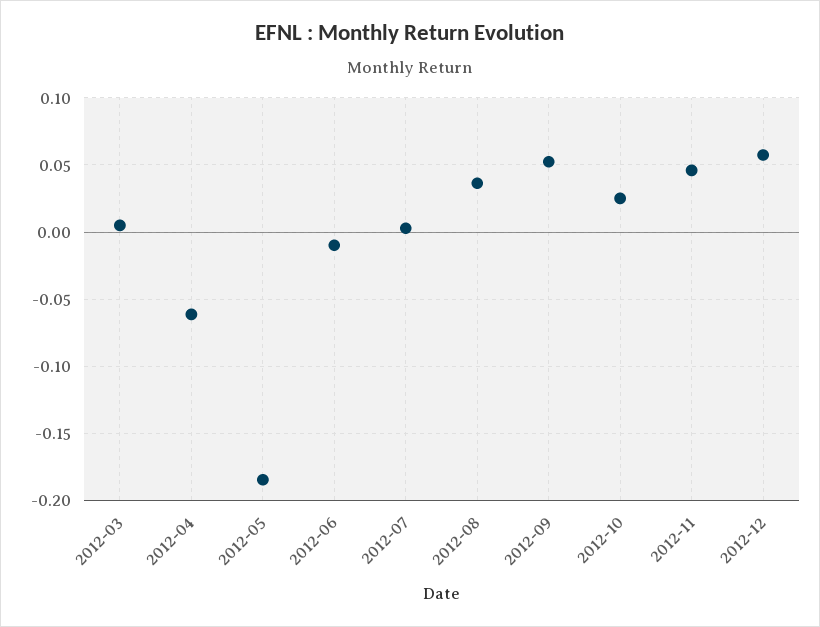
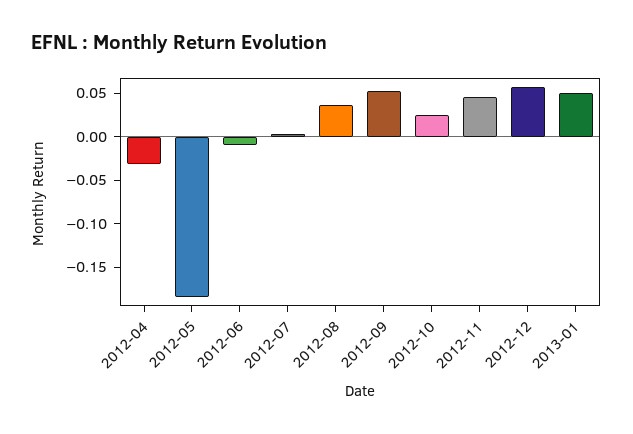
2012-03: 0.005 -> none
2012-04: -0.06 -> -0.03
2013-01: none -> 0.05

